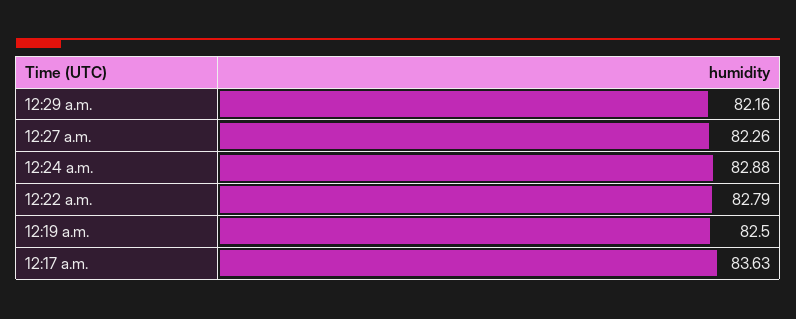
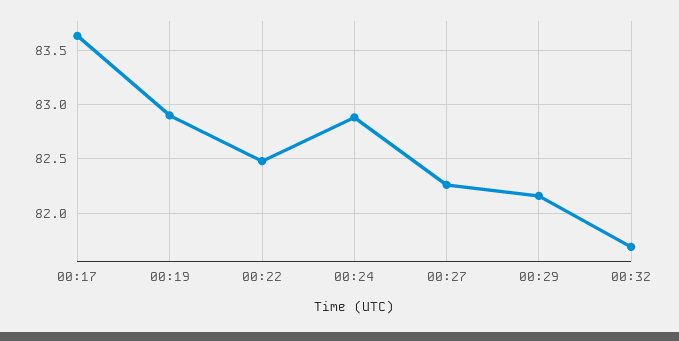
12:22 a.m.: 82.79 -> 82.5
12:19 a.m.: 82.5 -> 82.9
00:32: none -> 81.7

